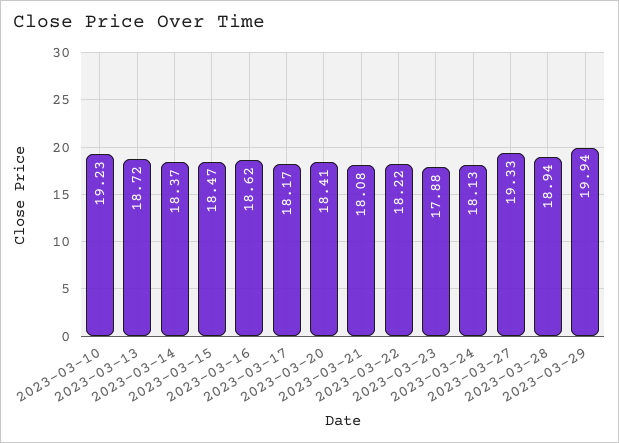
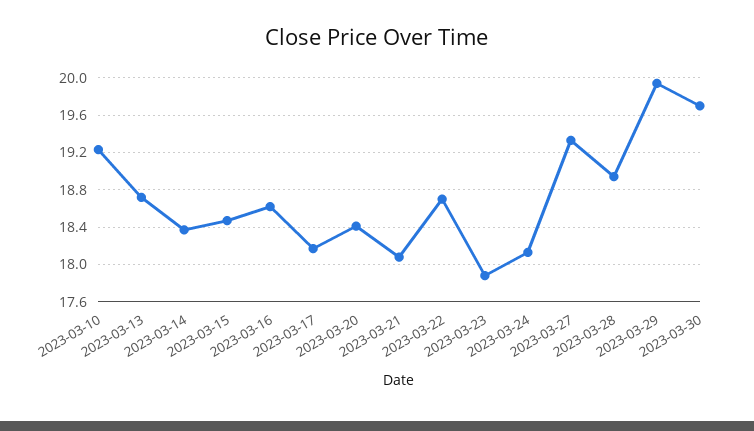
2023-03-22: 18.22 -> 18.7
2023-03-30: none -> 19.7

